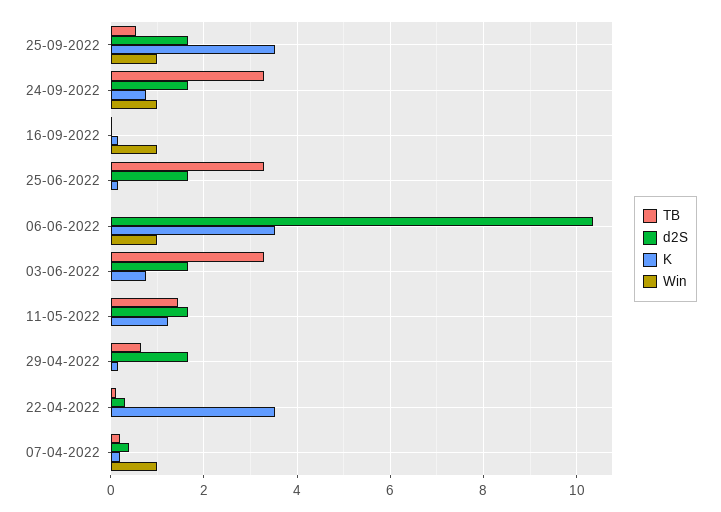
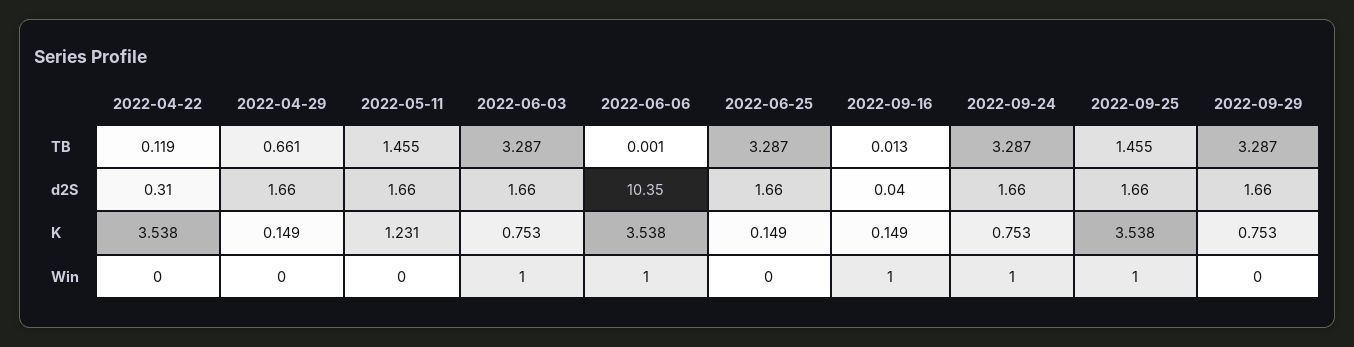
TB, 25-09-2022: 0.6 -> 1.455
Win, 03-06-2022: 0 -> 1
TB, 07-04-2022: 0.2 -> none
d2S, 07-04-2022: 0.4 -> none
K, 07-04-2022: 0.2 -> none
Win, 07-04-2022: 1 -> none
TB, 2022-09-29: none -> 3.287
d2S, 2022-09-29: none -> 1.66
K, 2022-09-29: none -> 0.753
Win, 2022-09-29: none -> 0

